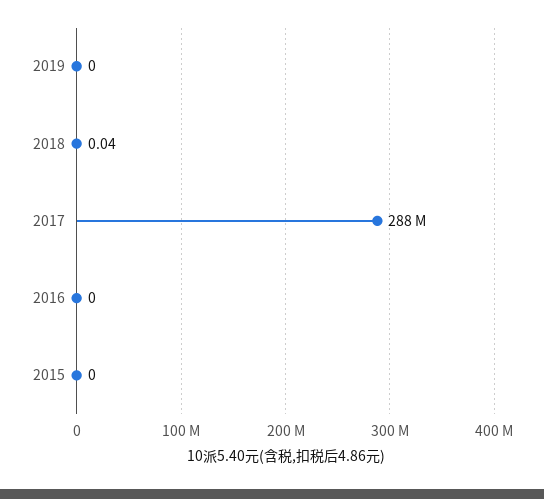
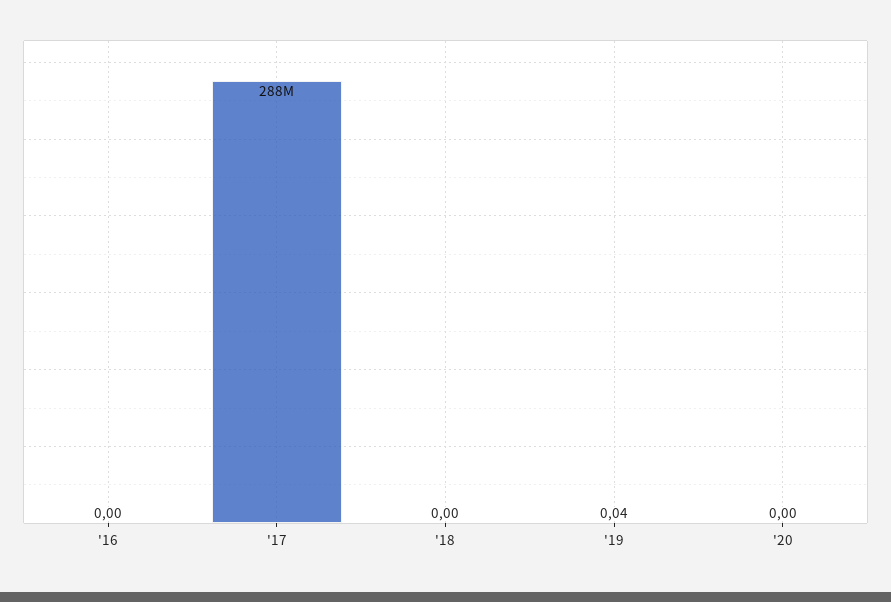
2019: 0 -> 0.04
2018: 0.04 -> 0
2015: 0 -> none
'20: none -> 0

